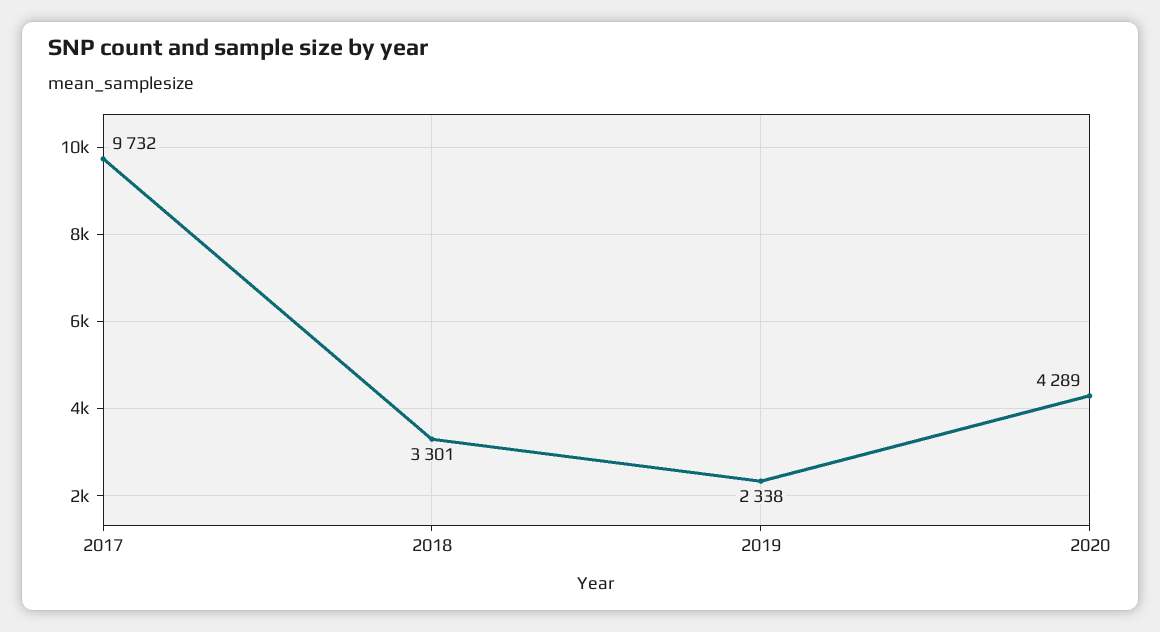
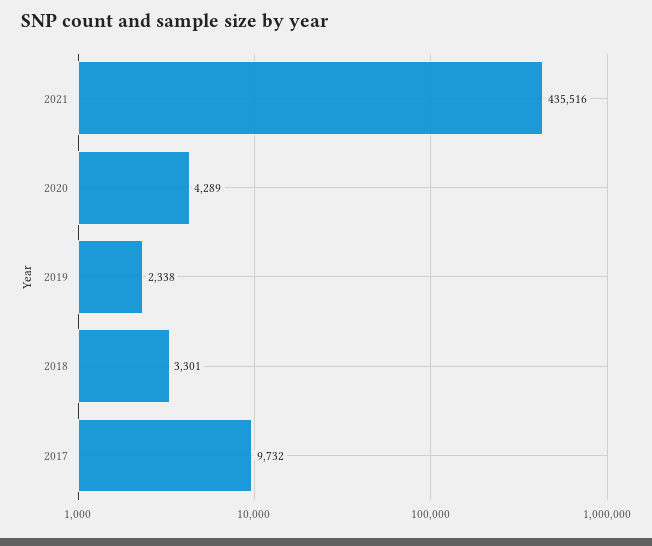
2021: none -> 435516

